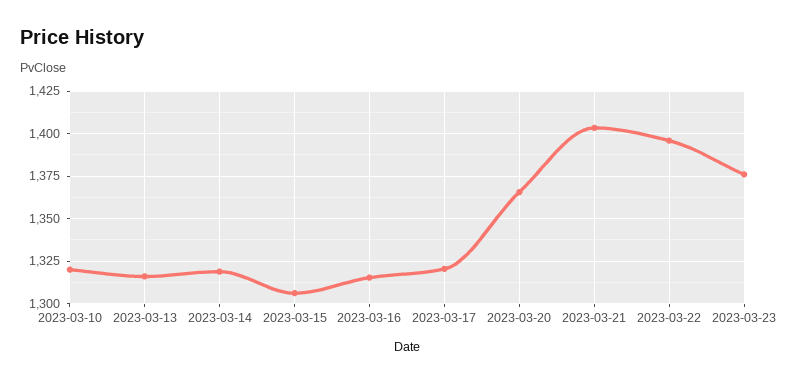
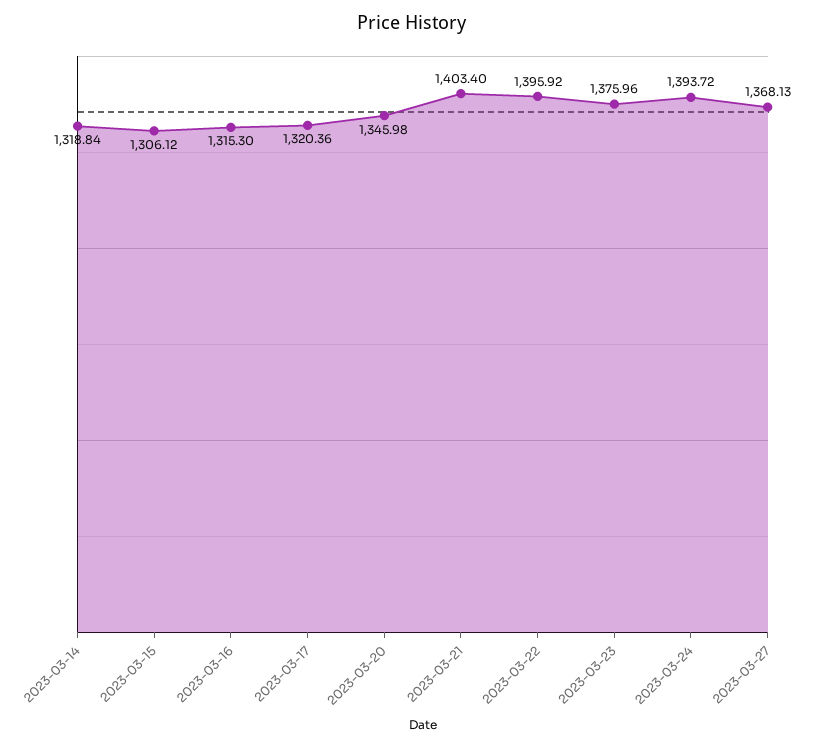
2023-03-10: 1320 -> none
2023-03-13: 1315 -> none
2023-03-20: 1365 -> 1345.98
2023-03-24: none -> 1393.72
2023-03-27: none -> 1368.13

